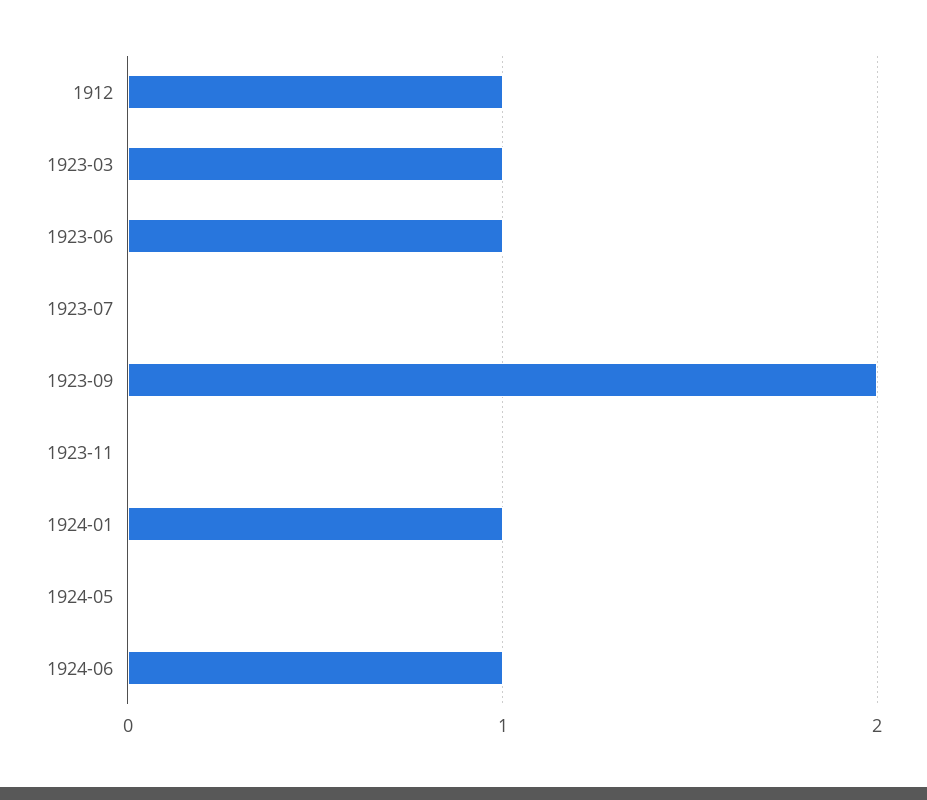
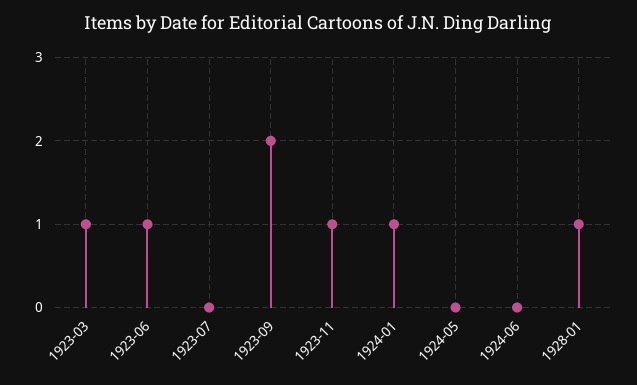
1912: 1 -> none
1923-11: 0 -> 1
1924-06: 1 -> 0
1928-01: none -> 1

